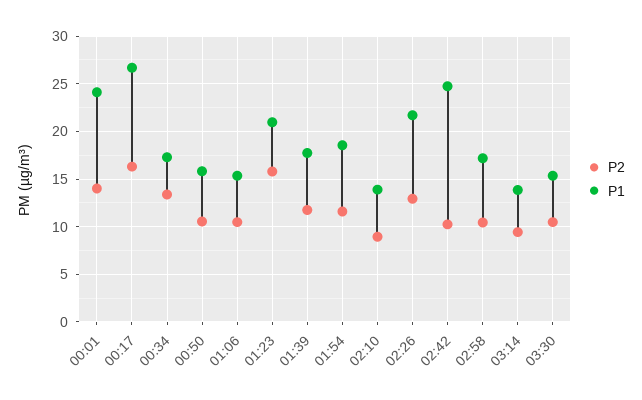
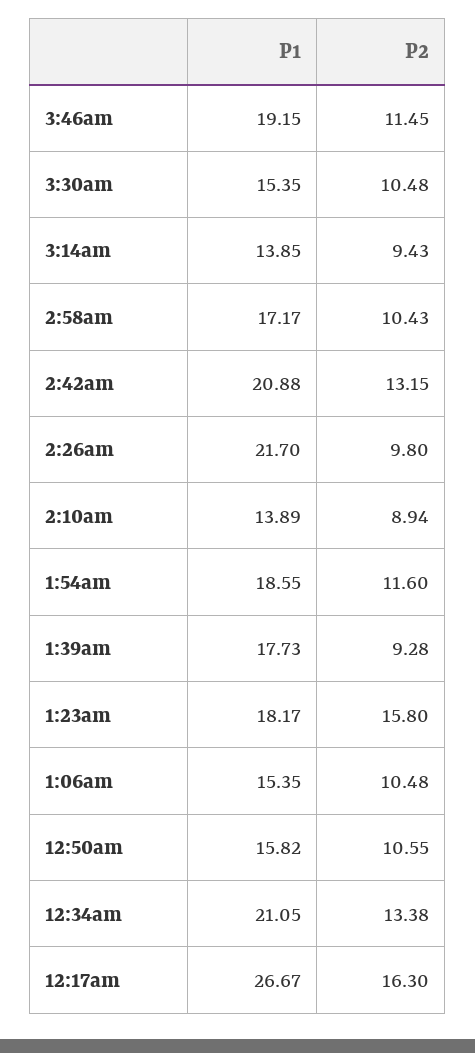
P2, 00:01: 14 -> none
P1, 00:01: 24 -> none
P1, 00:34: 17 -> 21.05
P1, 01:23: 21 -> 18.17
P2, 01:39: 12 -> 9.28
P2, 02:26: 13 -> 9.8
P2, 02:42: 10 -> 13.15
P1, 02:42: 25 -> 20.88
P1, 3:46am: none -> 19.15
P2, 3:46am: none -> 11.45

